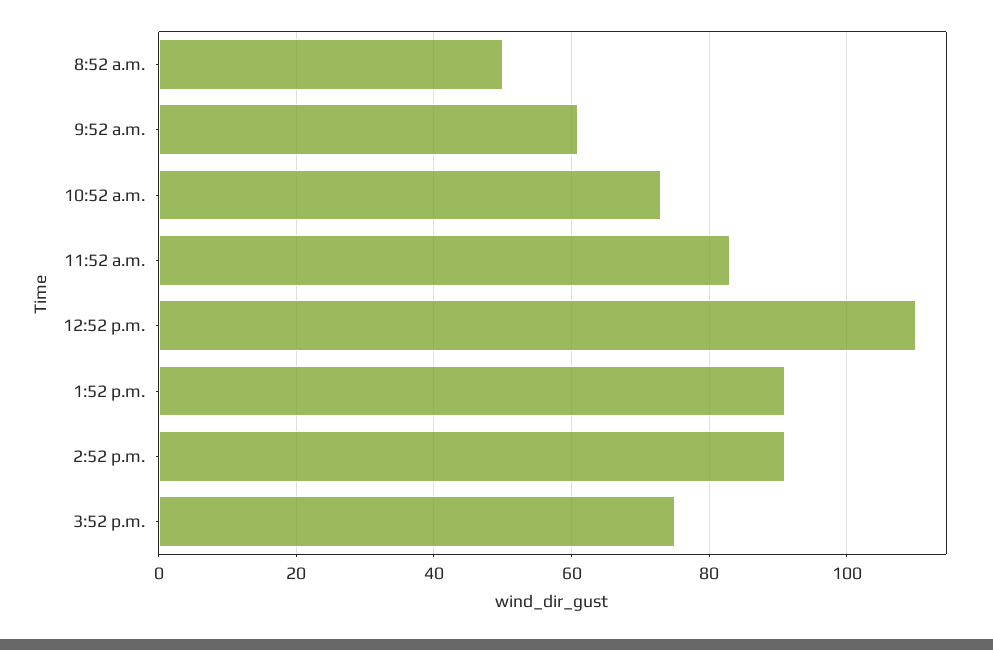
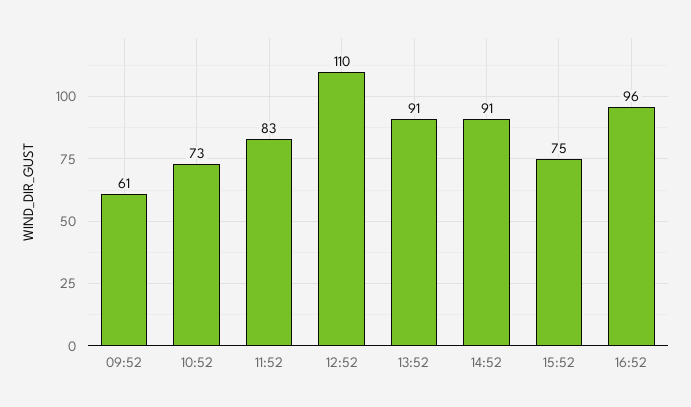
8:52 a.m.: 50 -> none
16:52: none -> 96

